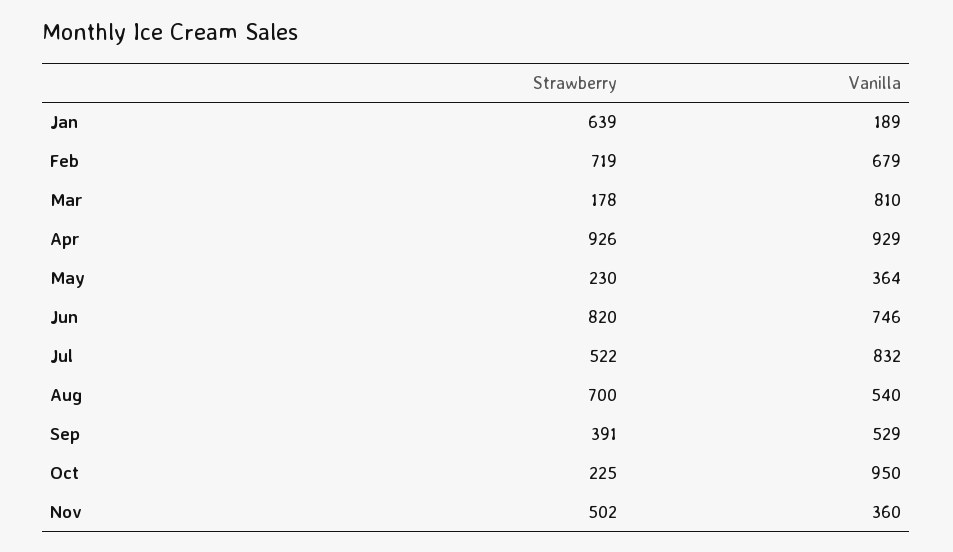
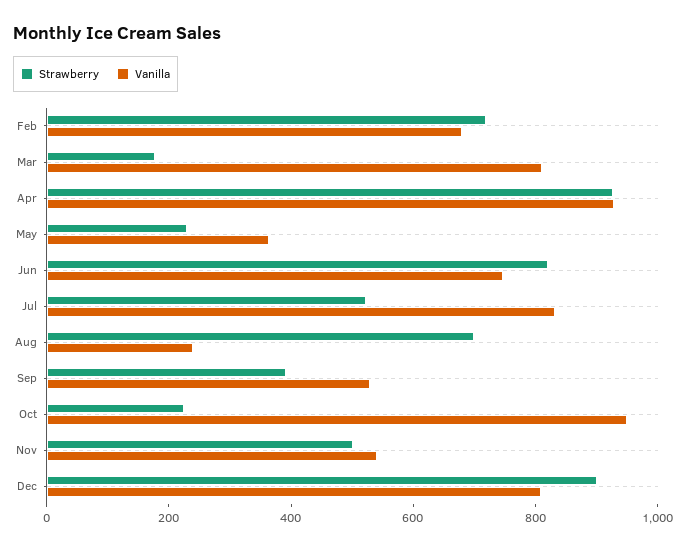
Strawberry, Jan: 639 -> none
Vanilla, Jan: 189 -> none
Vanilla, Aug: 540 -> 250
Vanilla, Nov: 360 -> 550
Strawberry, Dec: none -> 900
Vanilla, Dec: none -> 800

